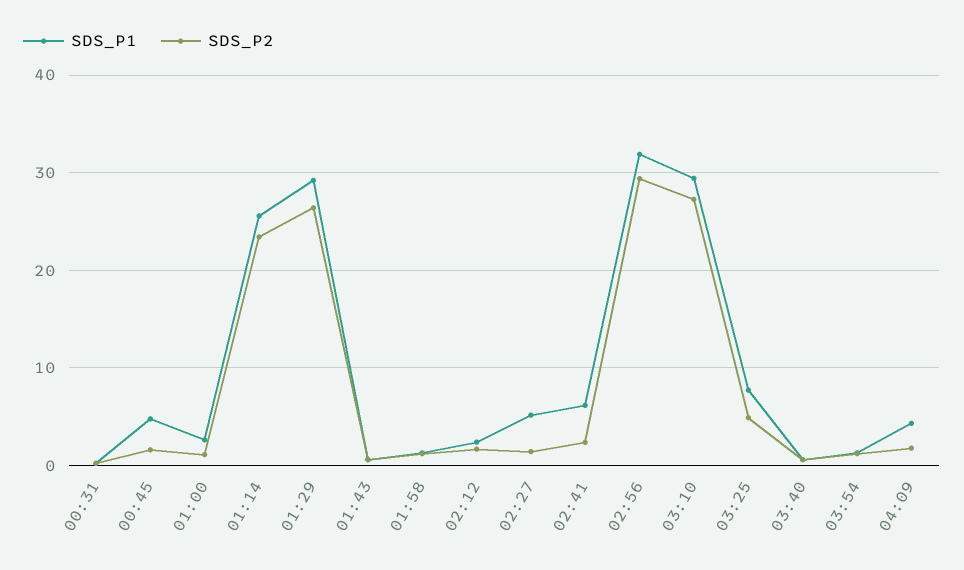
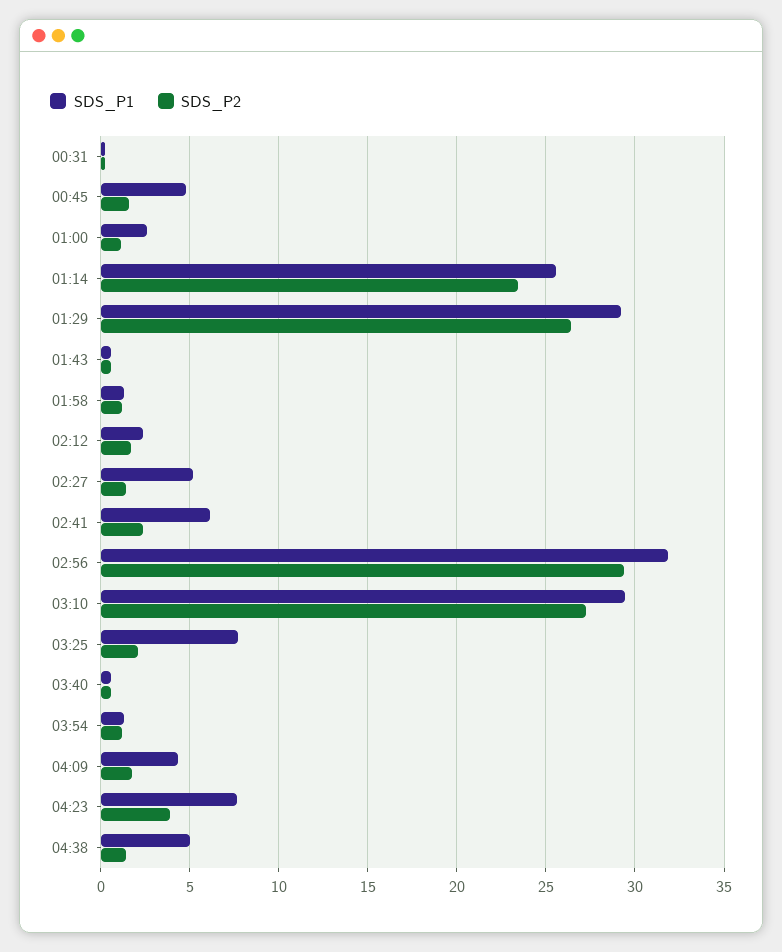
SDS_P2, 03:25: 5 -> 2
SDS_P1, 04:23: none -> 7.5
SDS_P2, 04:23: none -> 4
SDS_P1, 04:38: none -> 5
SDS_P2, 04:38: none -> 1.5

